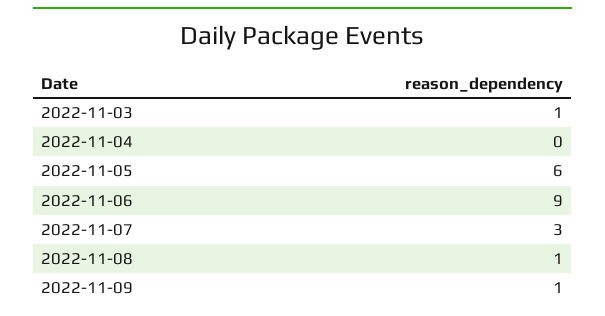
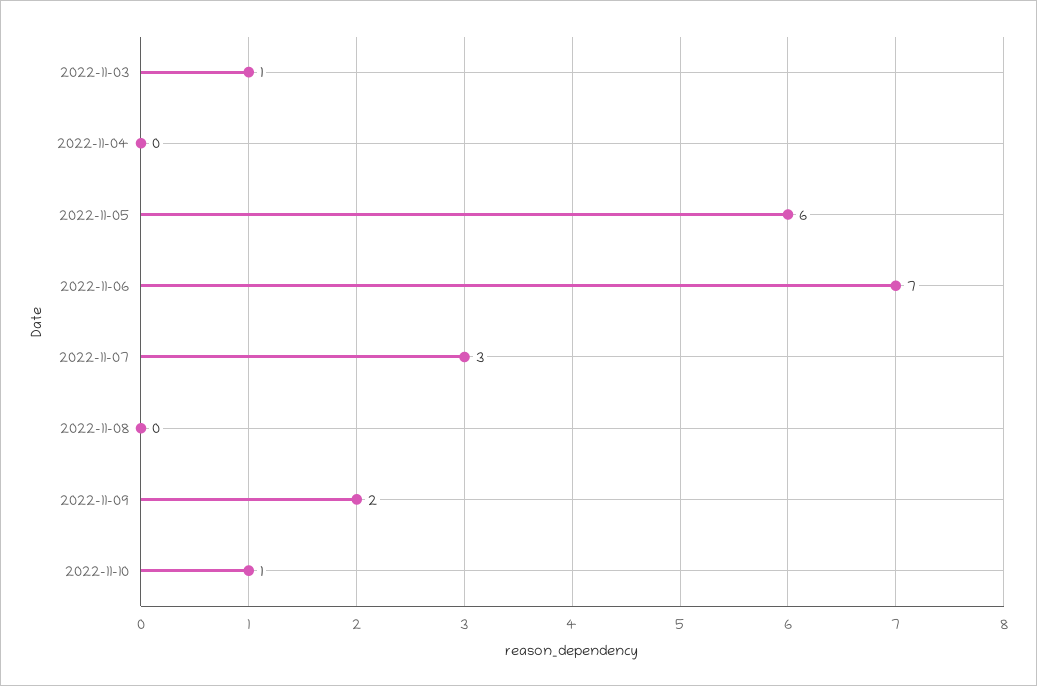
2022-11-06: 9 -> 7
2022-11-08: 1 -> 0
2022-11-09: 1 -> 2
2022-11-10: none -> 1

